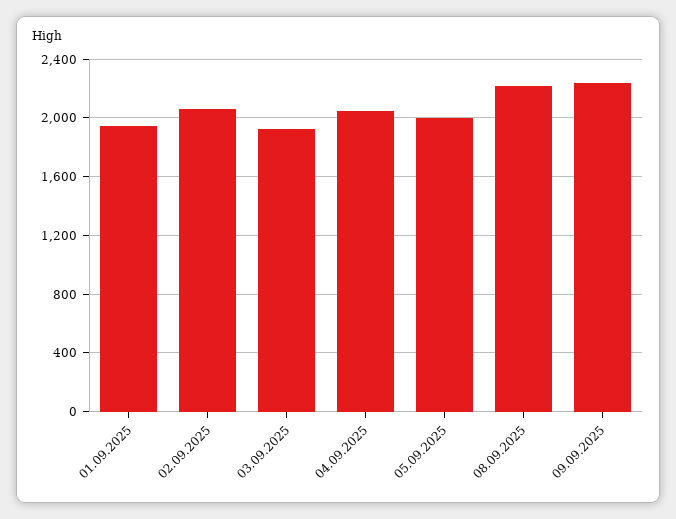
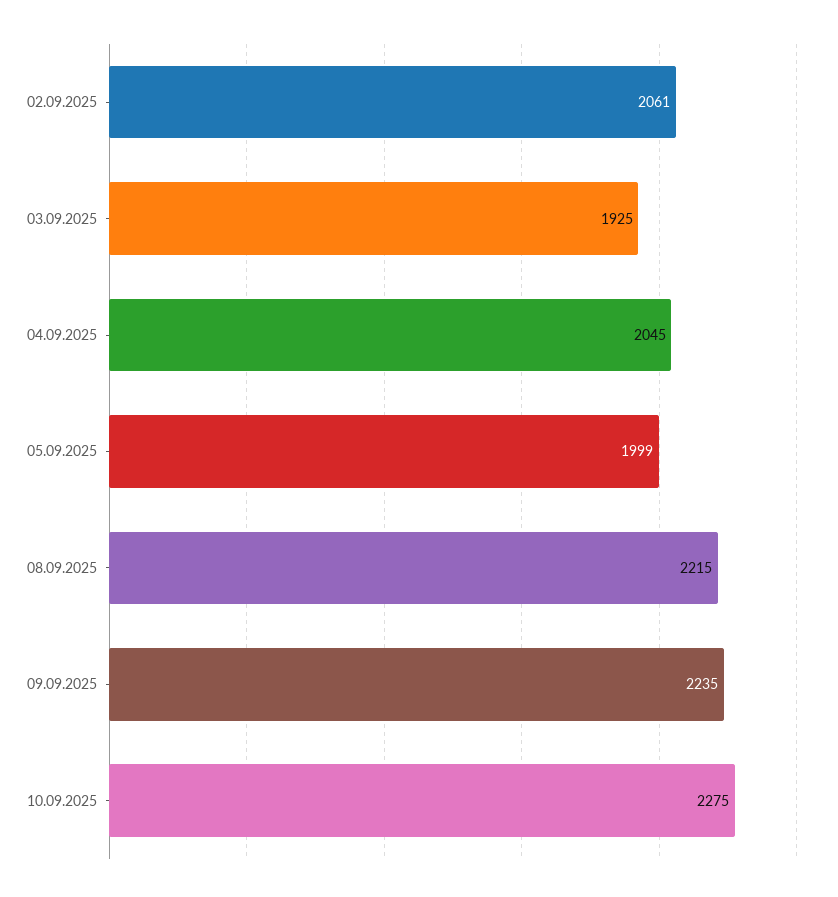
01.09.2025: 1950 -> none
10.09.2025: none -> 2275

